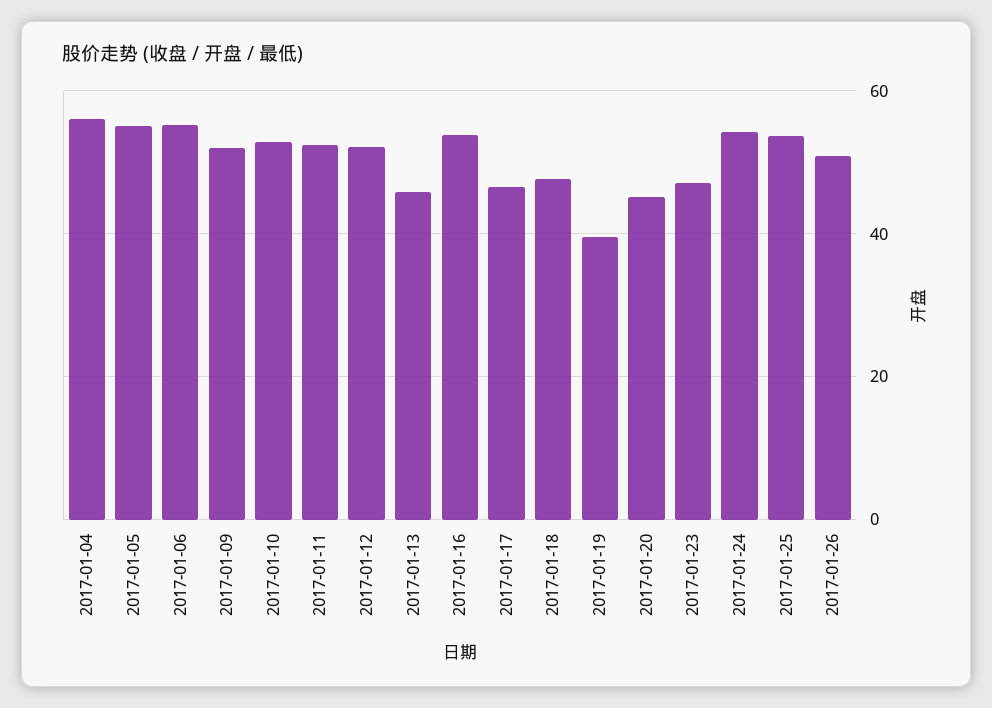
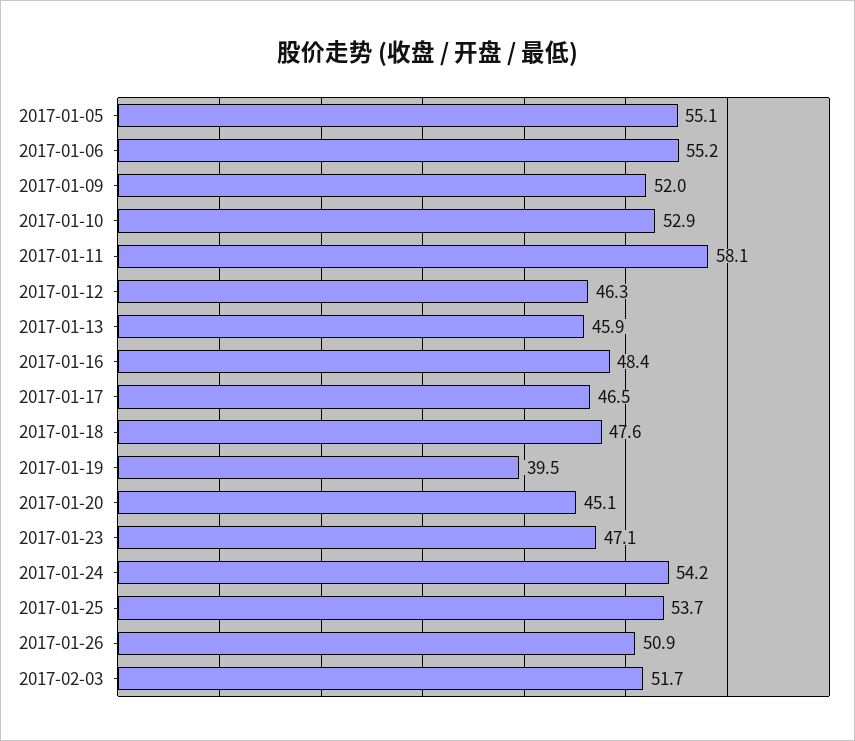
2017-01-04: 56 -> none
2017-01-11: 52 -> 58.1
2017-01-12: 52 -> 46.3
2017-01-16: 54 -> 48.4
2017-02-03: none -> 51.7

